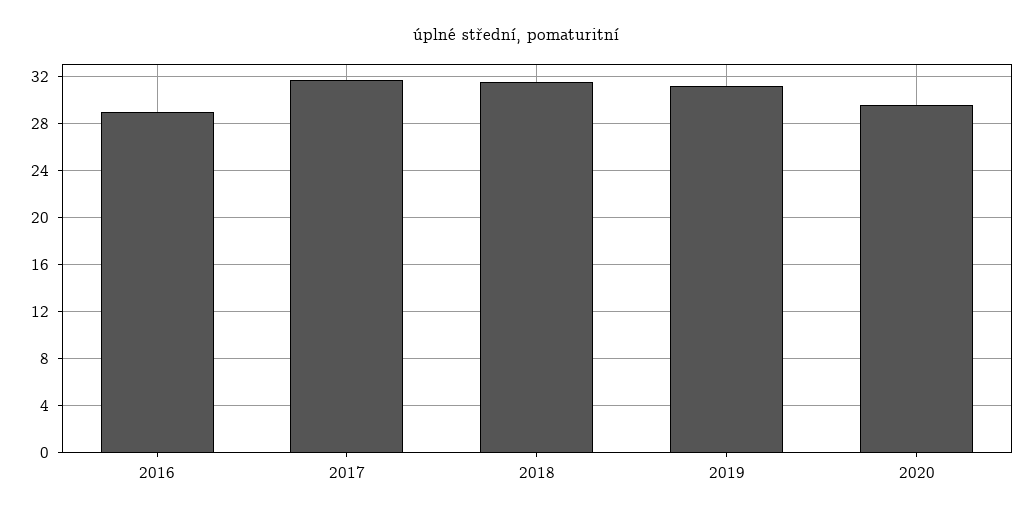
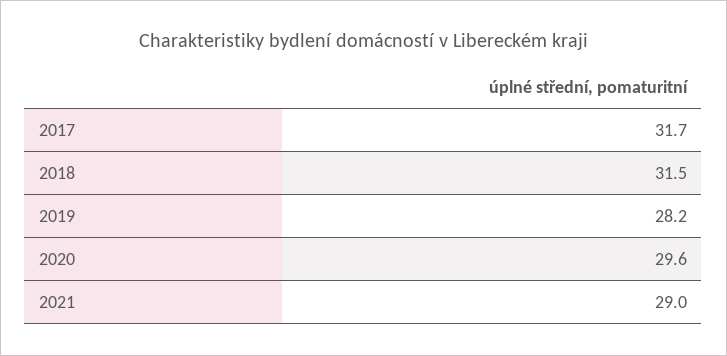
2016: 29 -> none
2019: 31 -> 28.2
2021: none -> 29

